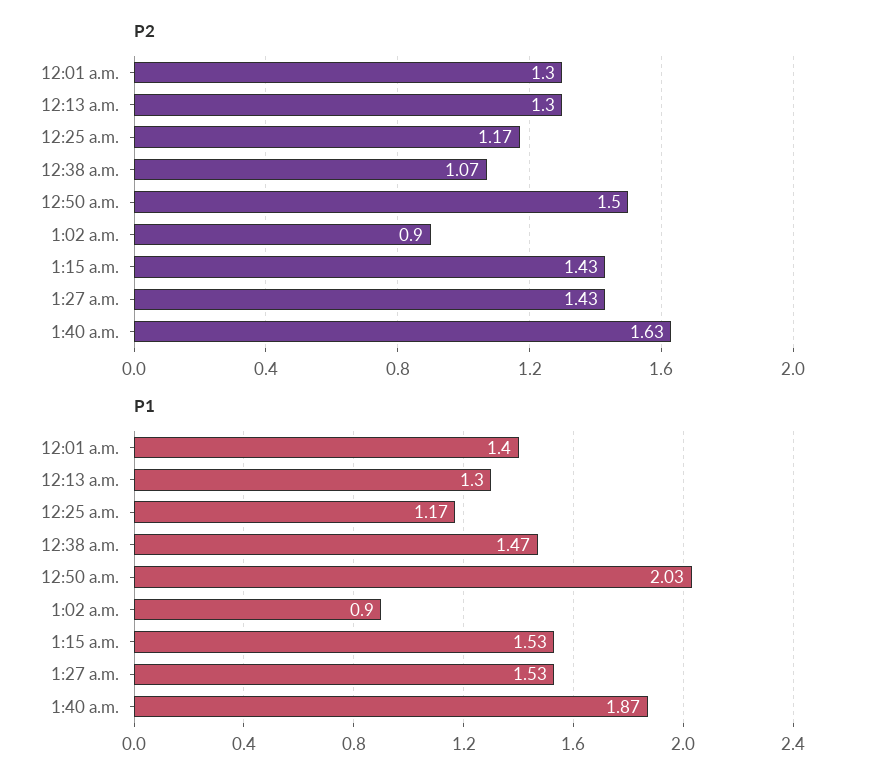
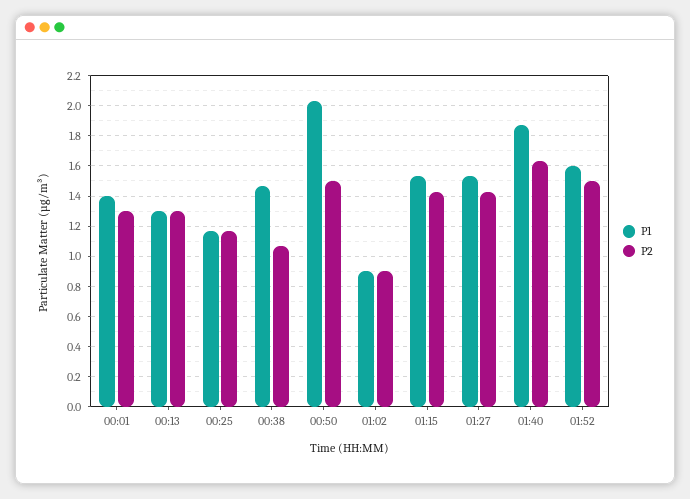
P1, 01:52: none -> 1.6
P2, 01:52: none -> 1.5

